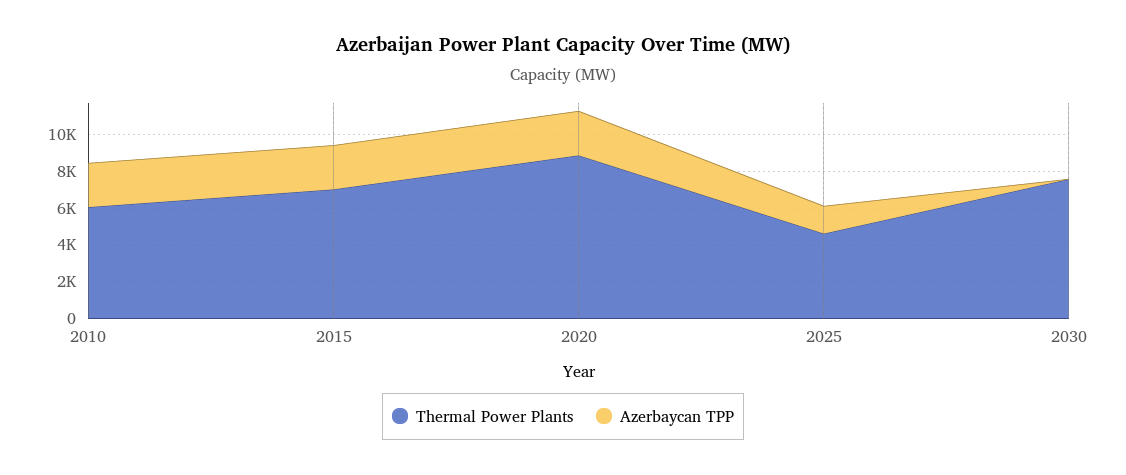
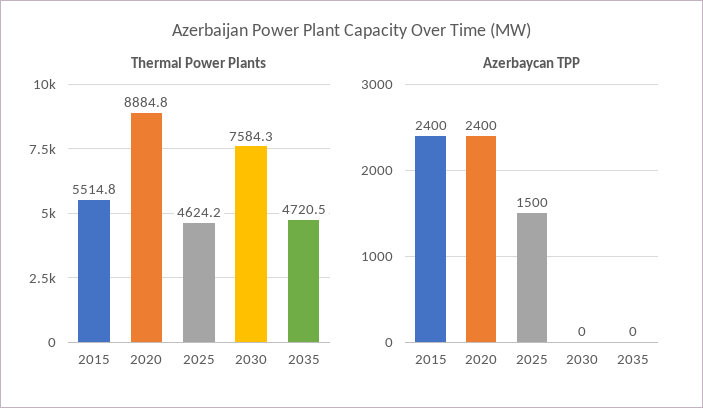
Thermal Power Plants, 2010: 6000 -> none
Azerbaycan TPP, 2010: 2500 -> none
Thermal Power Plants, 2015: 7000 -> 5514.8
Thermal Power Plants, 2035: none -> 4720.5
Azerbaycan TPP, 2035: none -> 0

